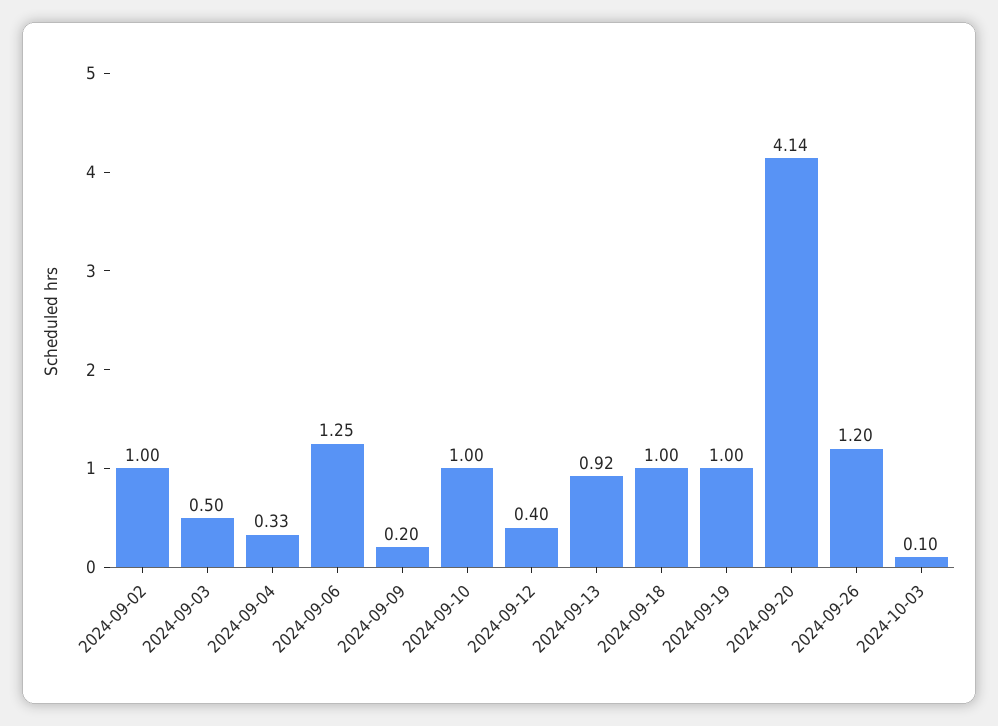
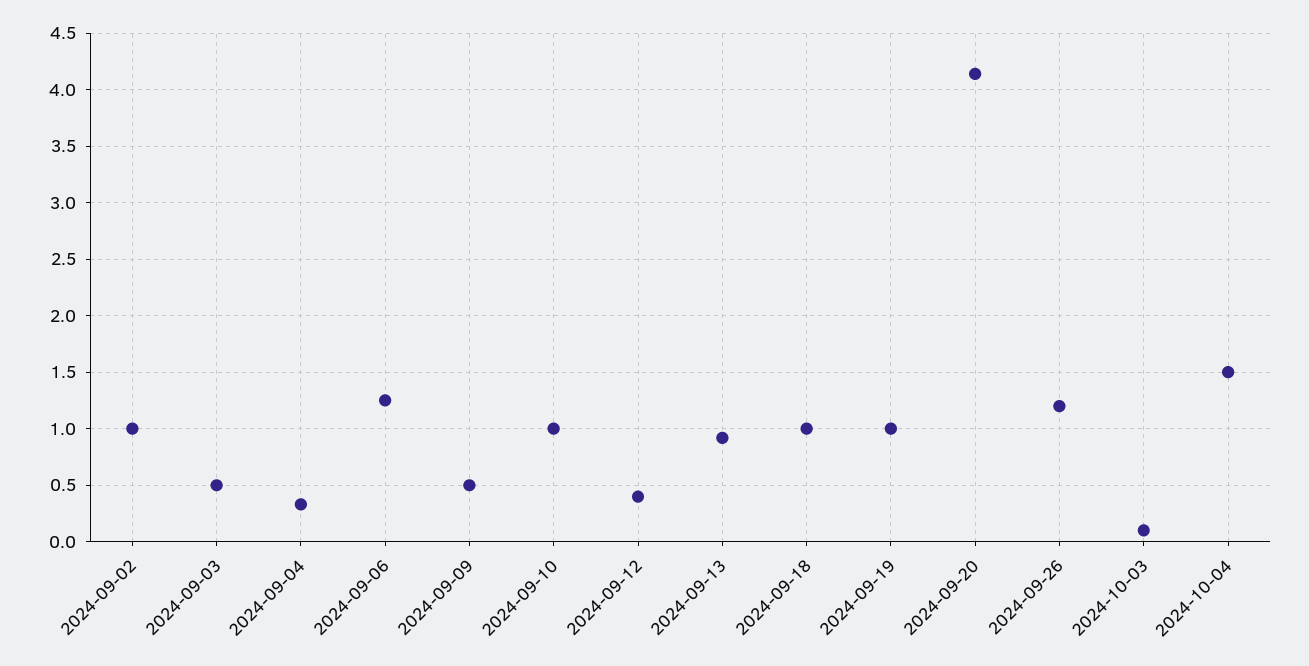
2024-09-09: 0.2 -> 0.5
2024-10-04: none -> 1.5

